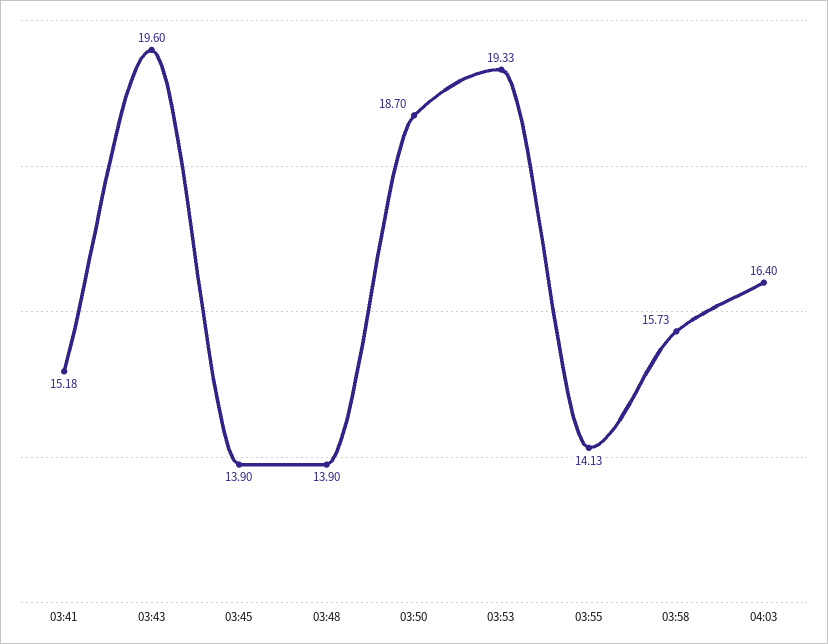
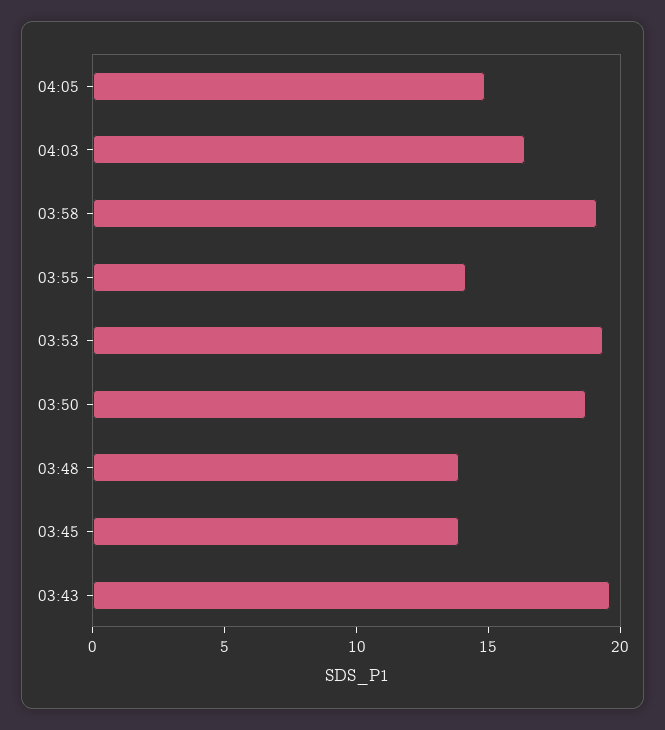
03:41: 15.18 -> none
03:58: 15.73 -> 19
04:05: none -> 15

